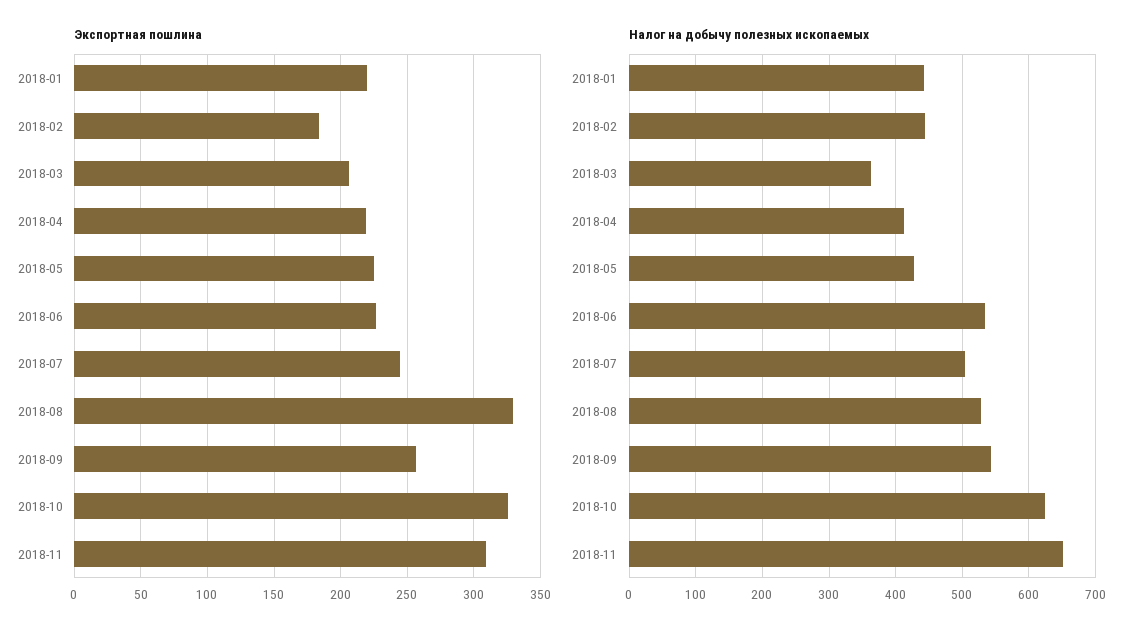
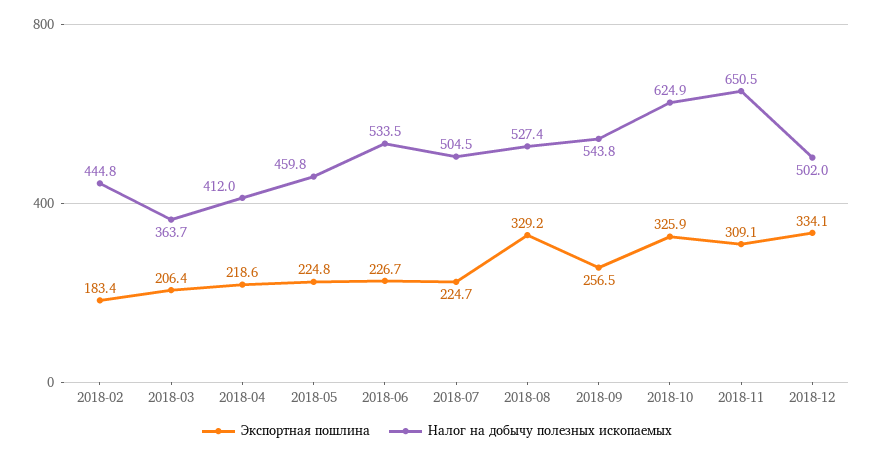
Экспортная пошлина, 2018-01: 220 -> none
Экспортная пошлина, 2018-07: 245 -> 224.7
Налог на добычу полезных ископаемых, 2018-01: 440 -> none
Налог на добычу полезных ископаемых, 2018-05: 430 -> 459.8
Экспортная пошлина, 2018-12: none -> 334.1
Налог на добычу полезных ископаемых, 2018-12: none -> 502

